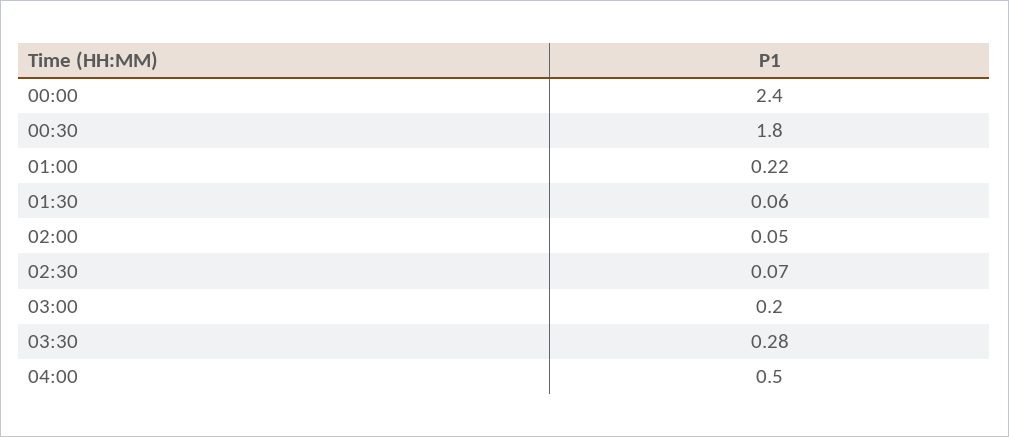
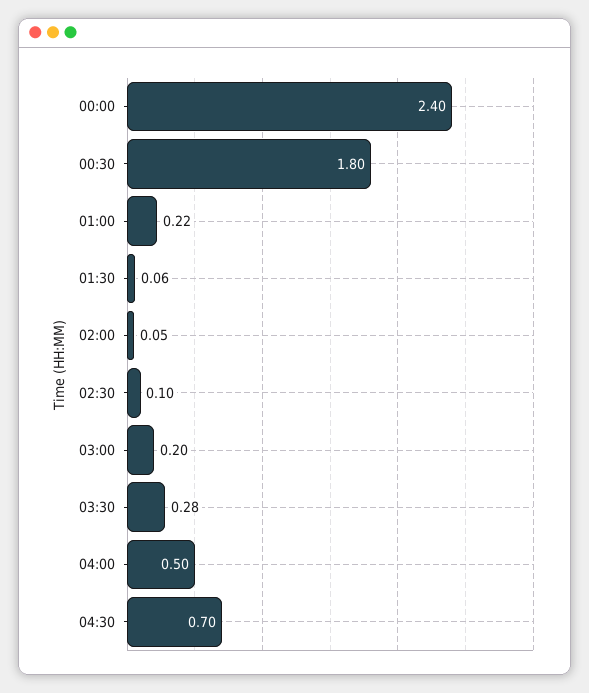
02:30: 0.07 -> 0.1
04:30: none -> 0.7

